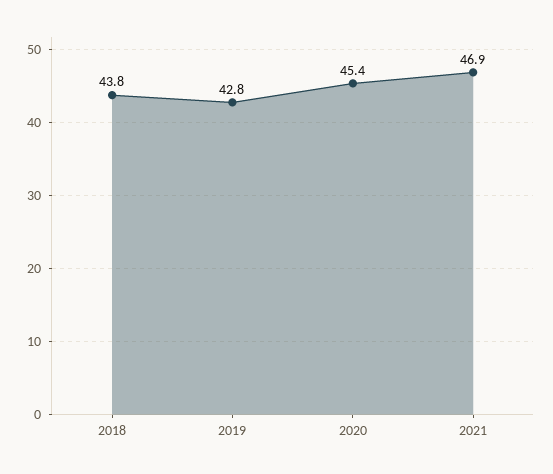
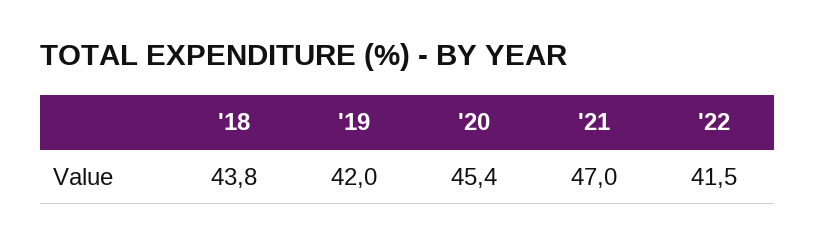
2019: 42.8 -> 42
2021: 46.9 -> 47
'22: none -> 41.5

